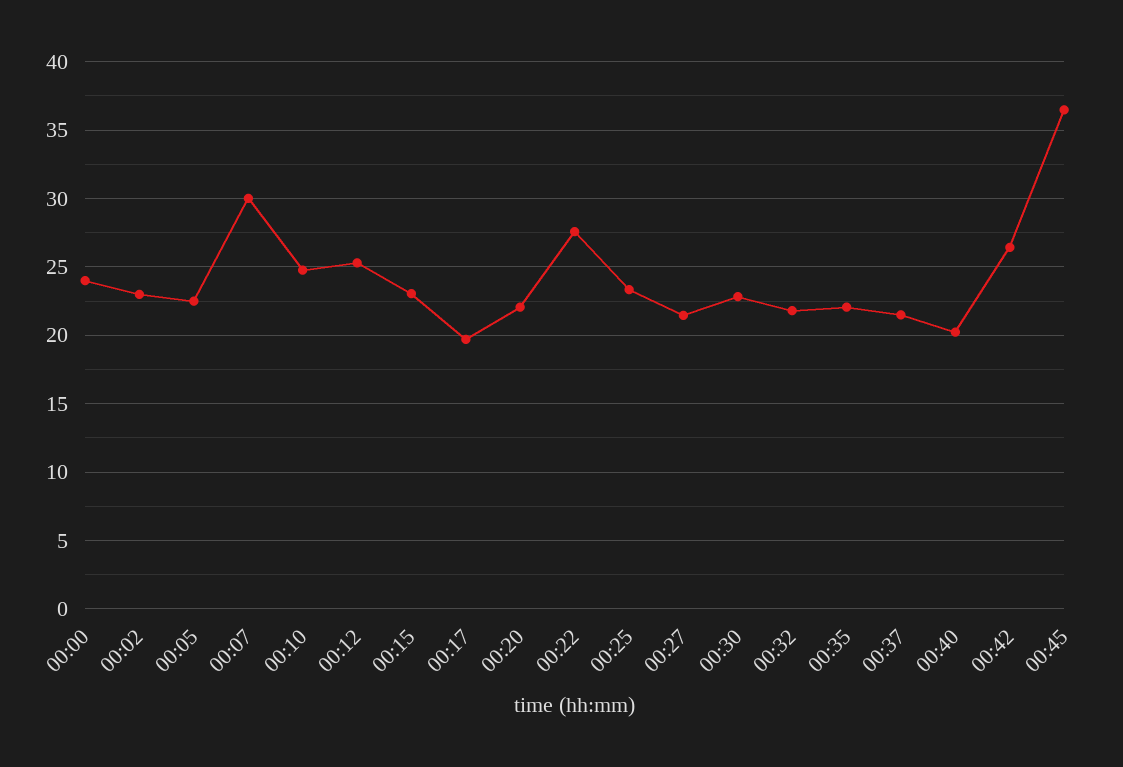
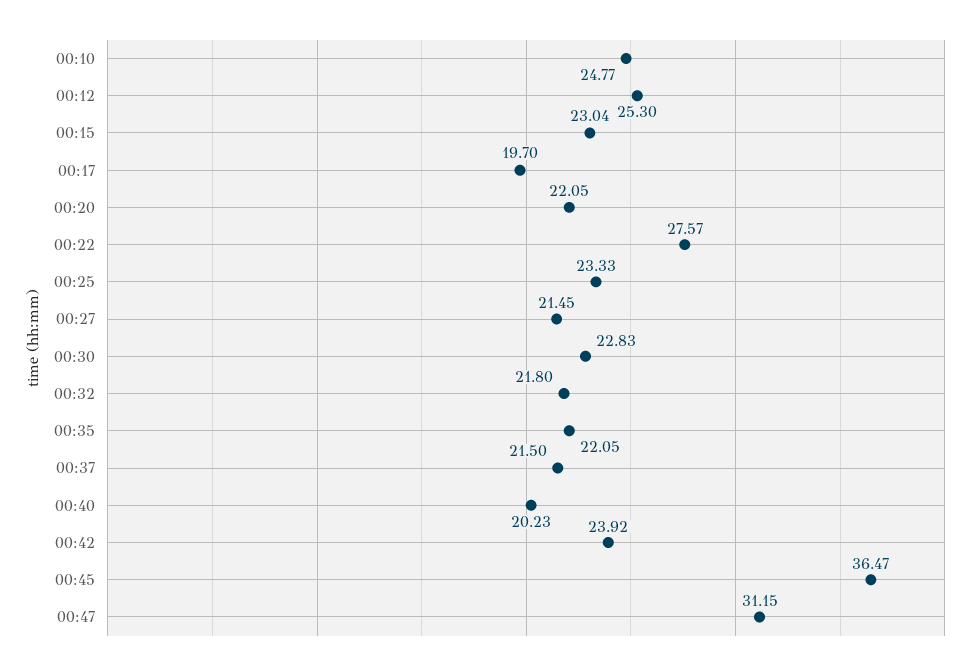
00:00: 24 -> none
00:02: 23 -> none
00:05: 22.5 -> none
00:07: 30 -> none
00:42: 26.5 -> 23.92
00:47: none -> 31.15

